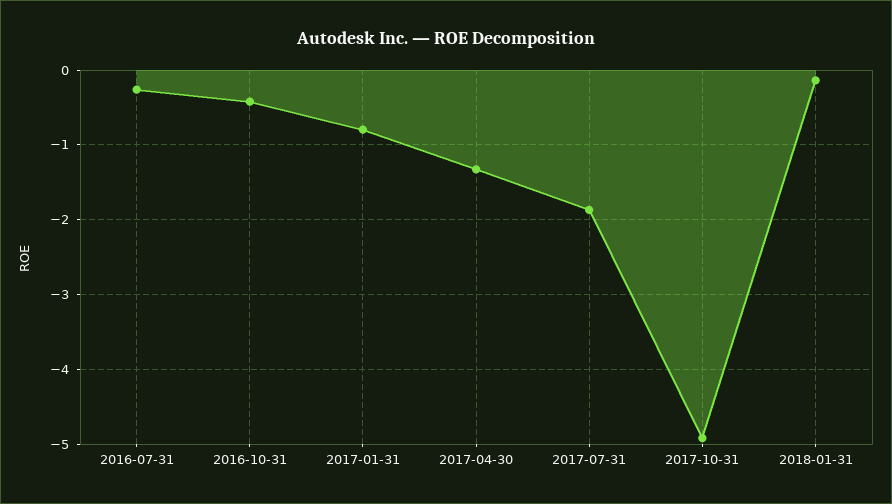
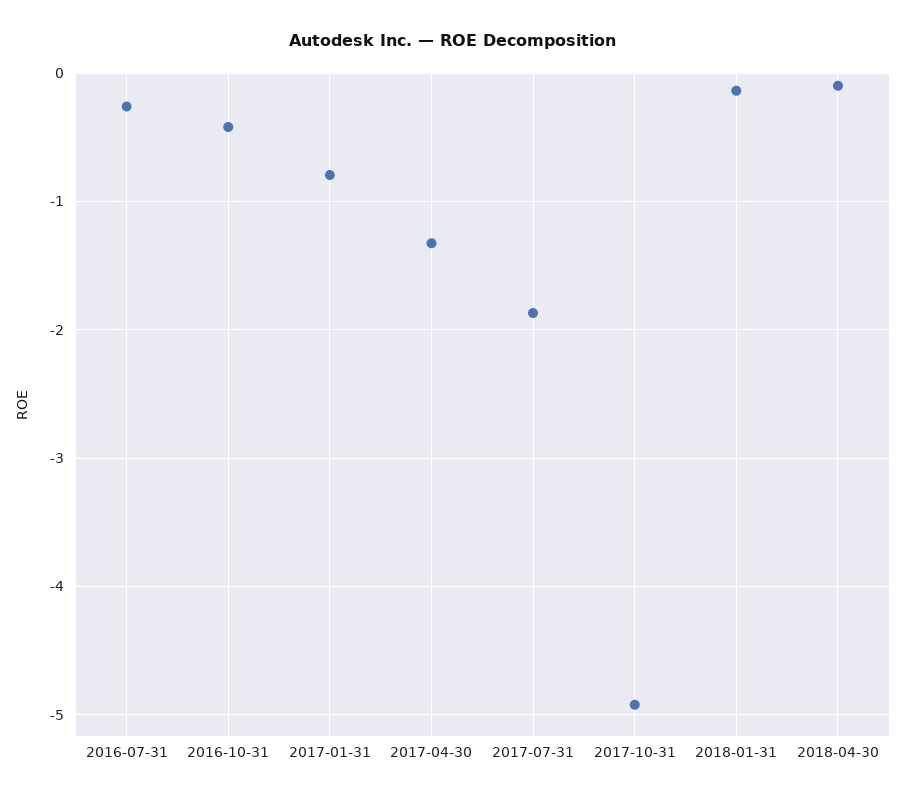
2018-04-30: none -> -0.1

